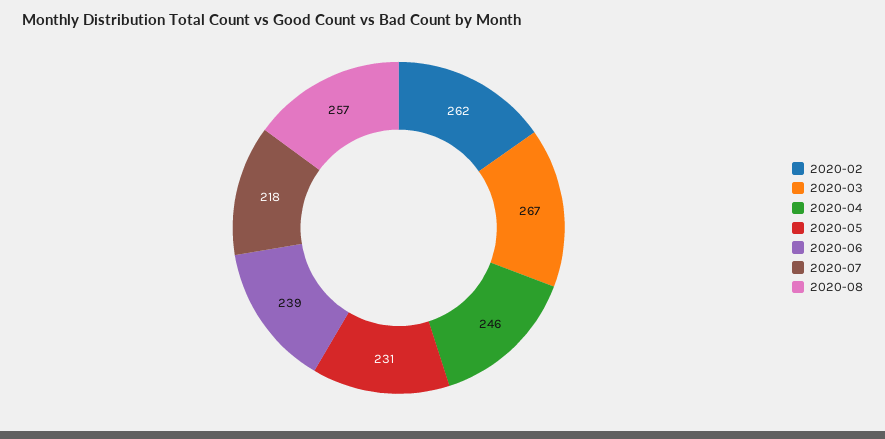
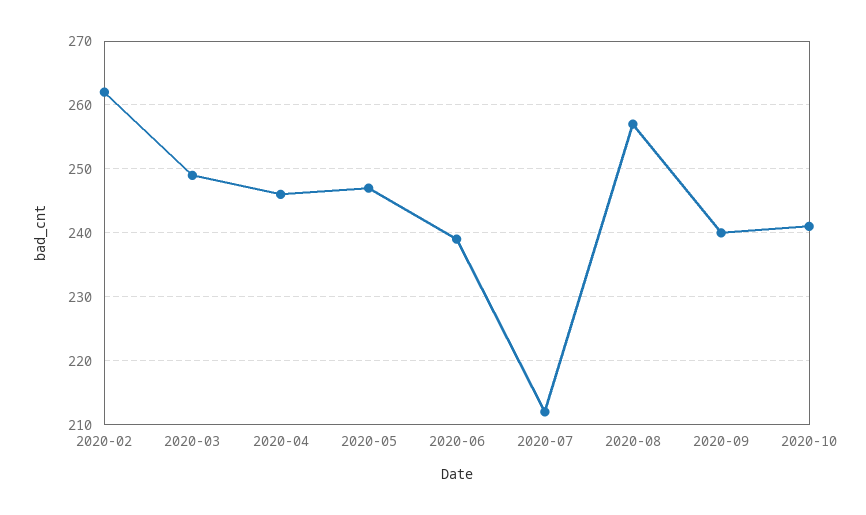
2020-03: 267 -> 249
2020-05: 231 -> 247
2020-07: 218 -> 212
2020-09: none -> 240
2020-10: none -> 241

